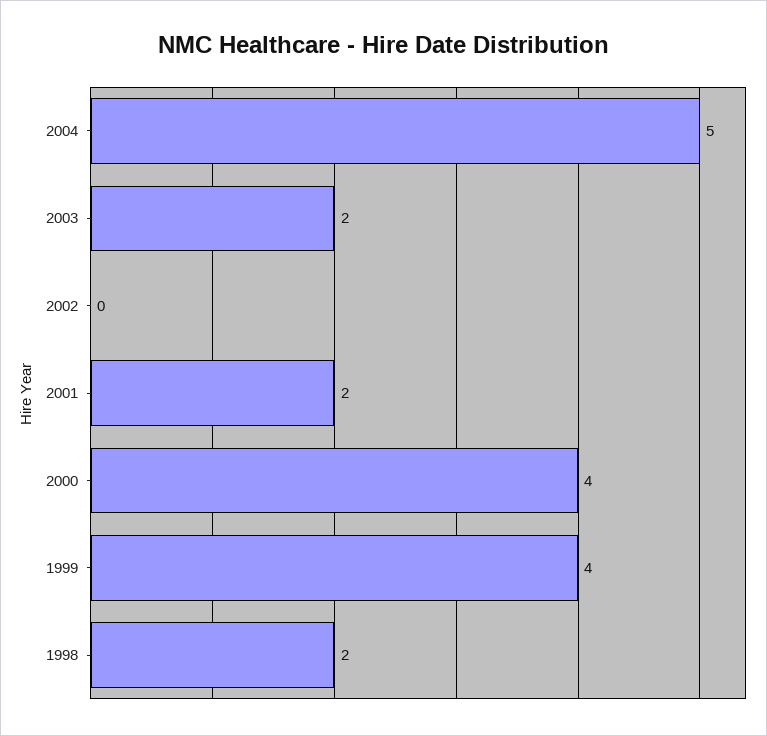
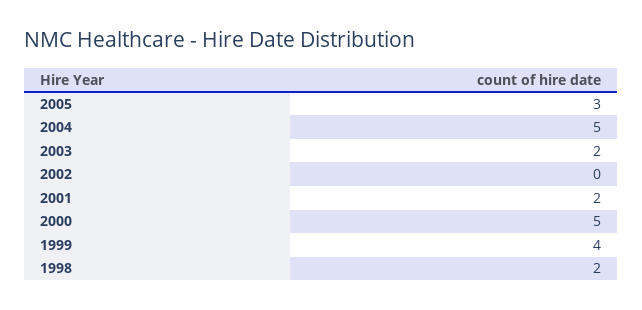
2000: 4 -> 5
2005: none -> 3

